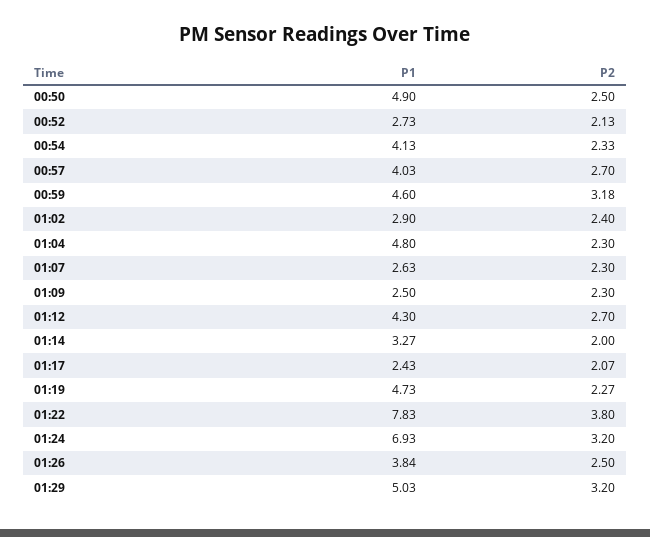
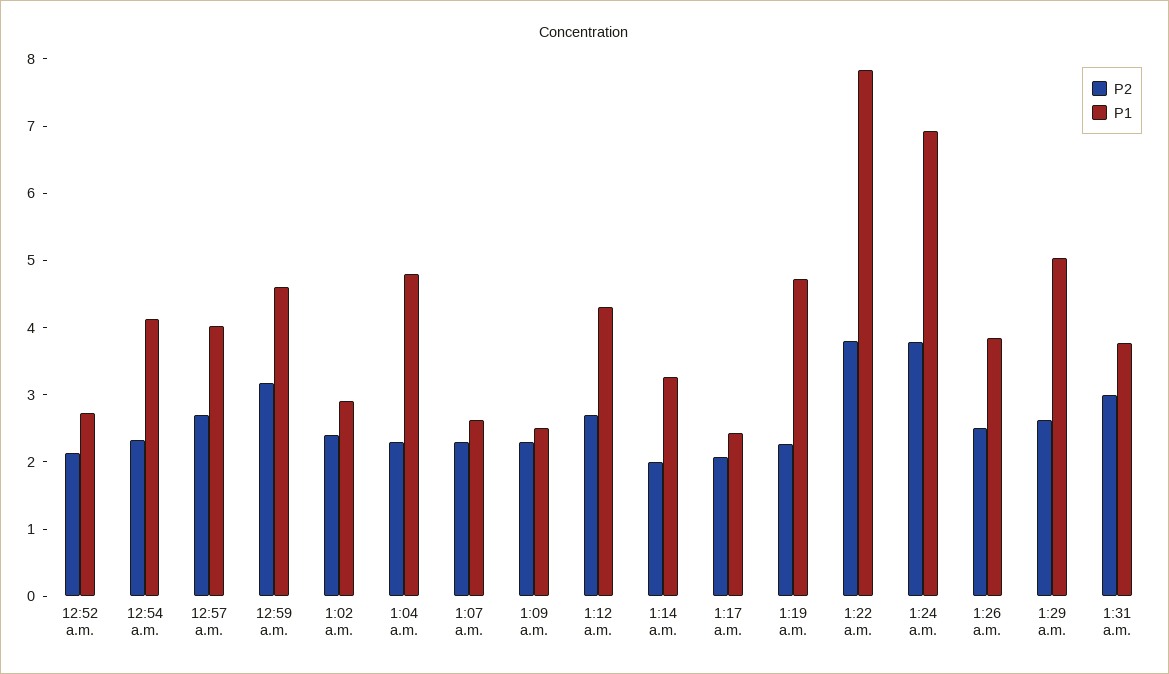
P1, 00:50: 4.9 -> none
P2, 00:50: 2.5 -> none
P2, 01:24: 3.2 -> 3.8
P2, 01:29: 3.2 -> 2.6
P2, 1:31 a.m.: none -> 3
P1, 1:31 a.m.: none -> 3.8

